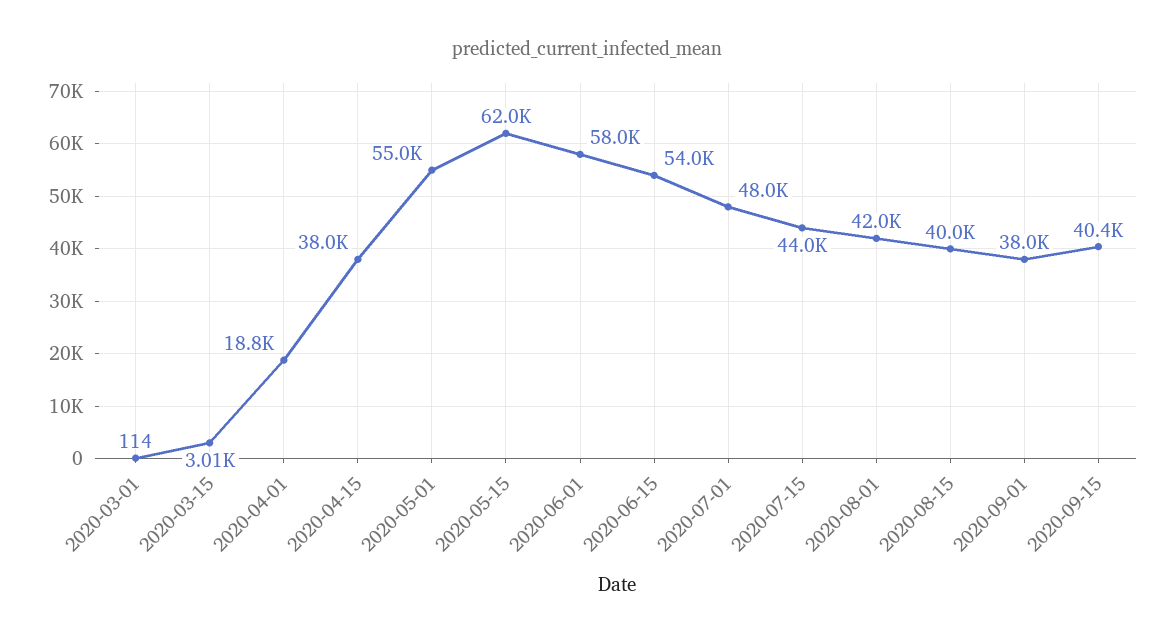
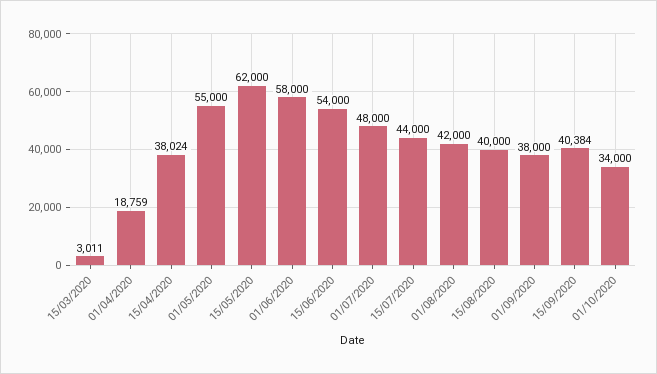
2020-03-01: 114 -> none
01/10/2020: none -> 34000

